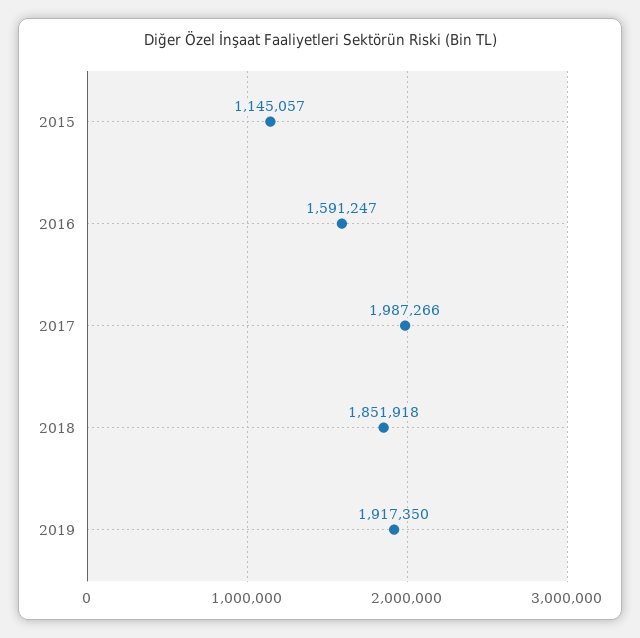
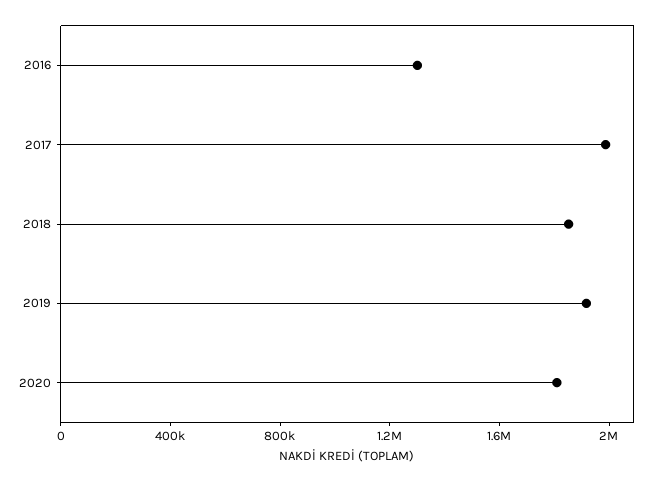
2015: 1145057 -> none
2016: 1591247 -> 1300000
2020: none -> 1800000

